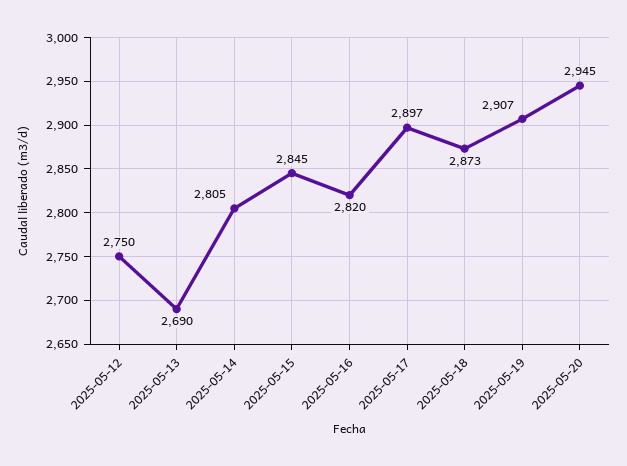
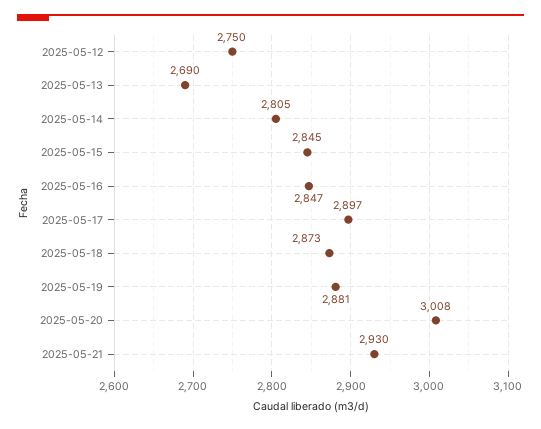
2025-05-16: 2820 -> 2847
2025-05-19: 2907 -> 2881
2025-05-20: 2945 -> 3008
2025-05-21: none -> 2930

